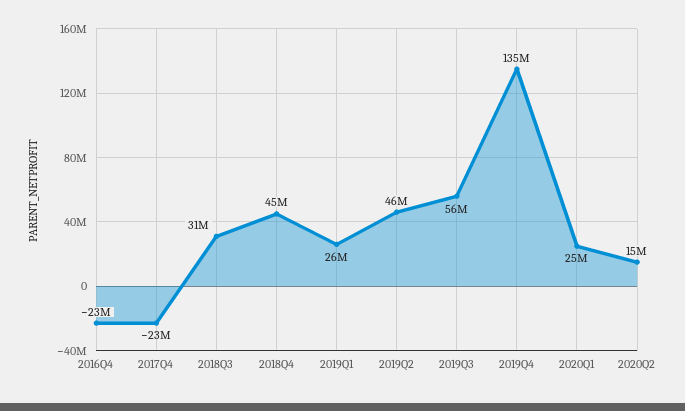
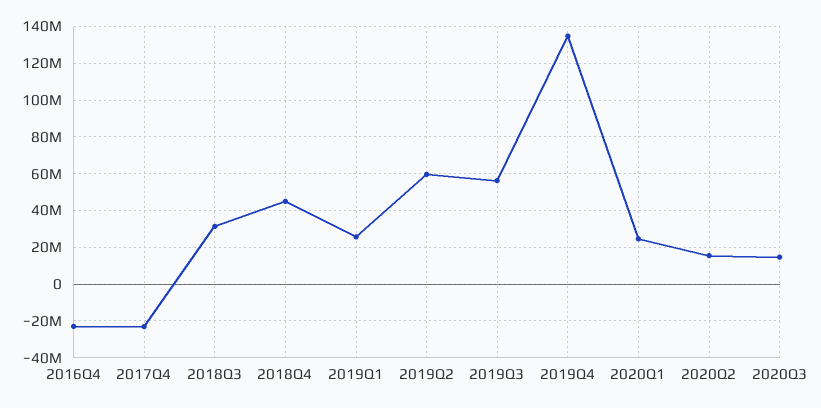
2019Q2: 46000000 -> 60000000
2020Q3: none -> 15000000

